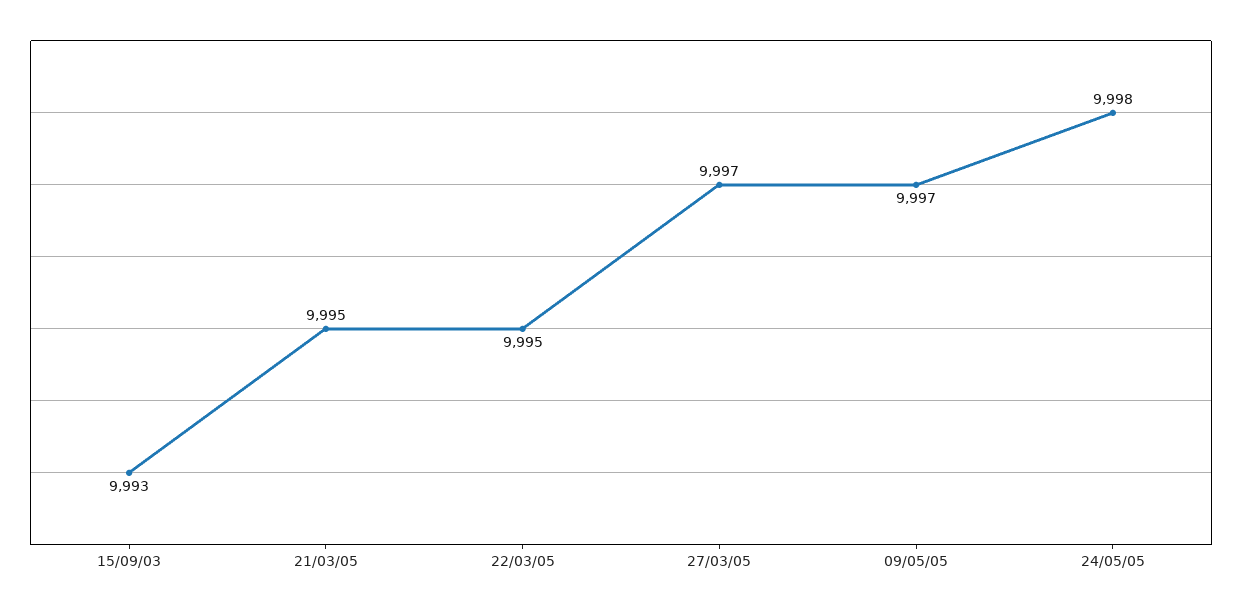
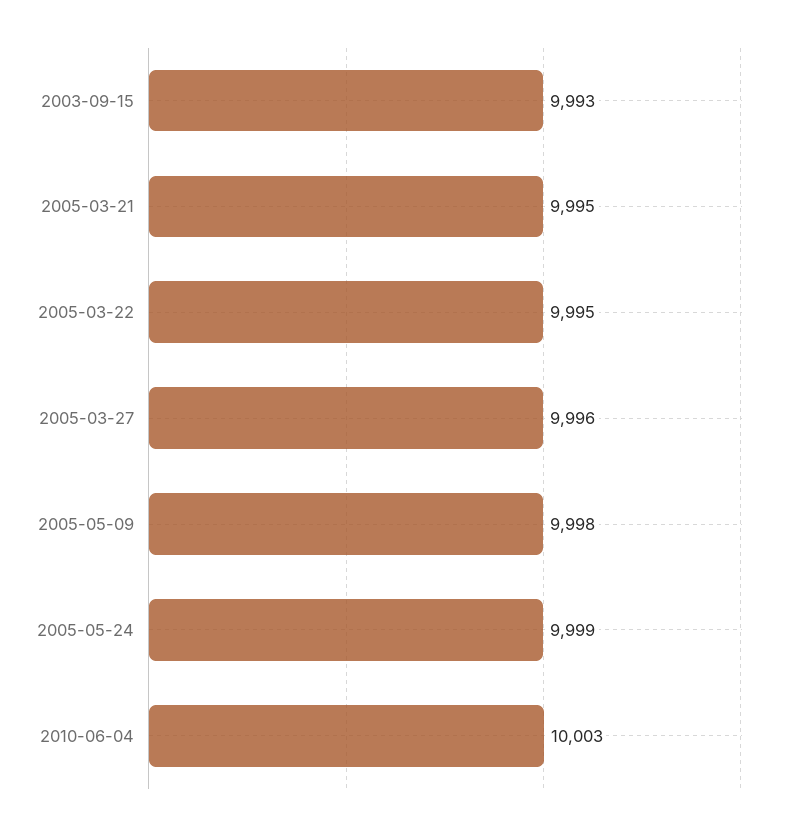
27/03/05: 9997 -> 9996
09/05/05: 9997 -> 9998
24/05/05: 9998 -> 9999
2010-06-04: none -> 10003

